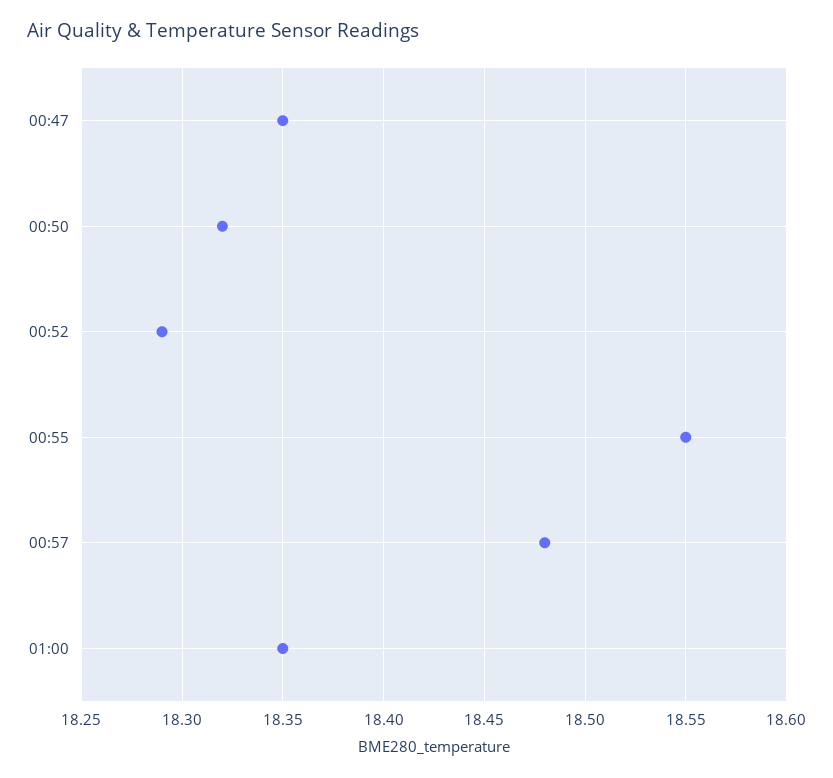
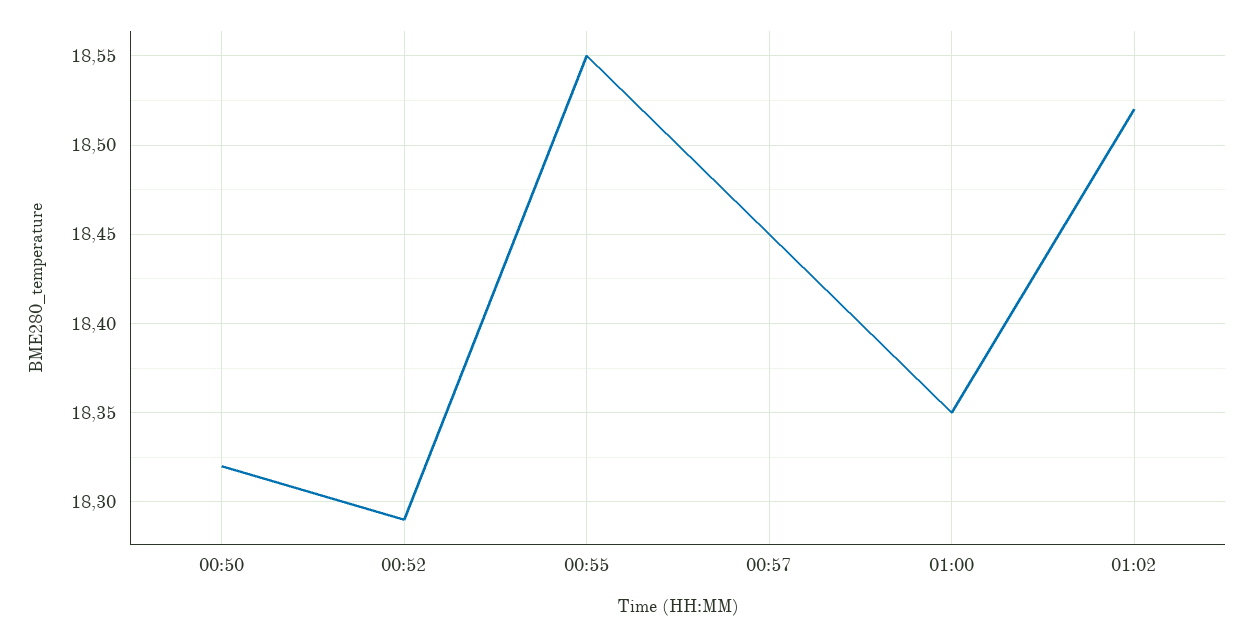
00:47: 18.35 -> none
00:57: 18.48 -> 18.45
01:02: none -> 18.52

